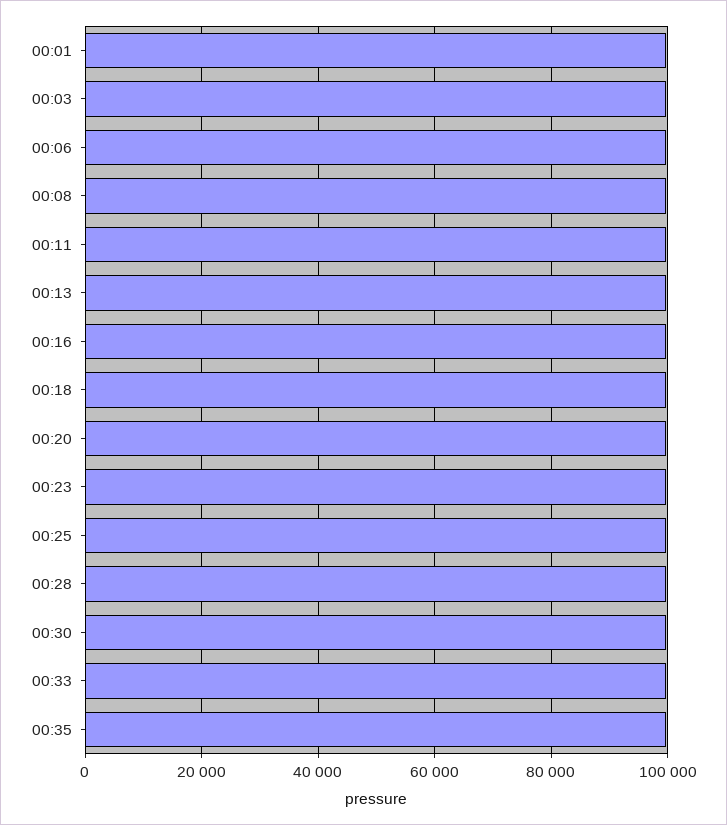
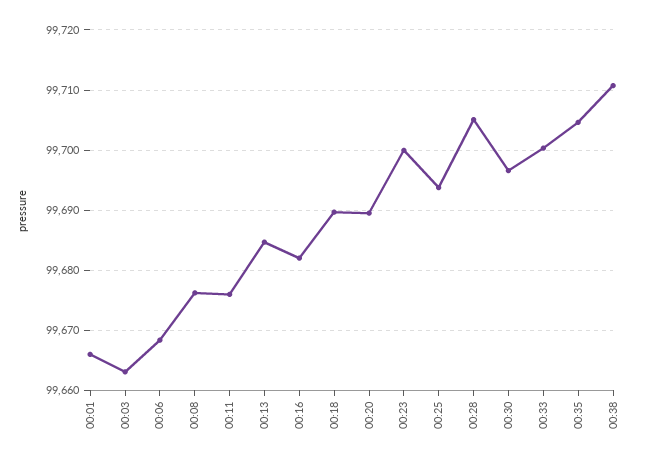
00:38: none -> 99711

